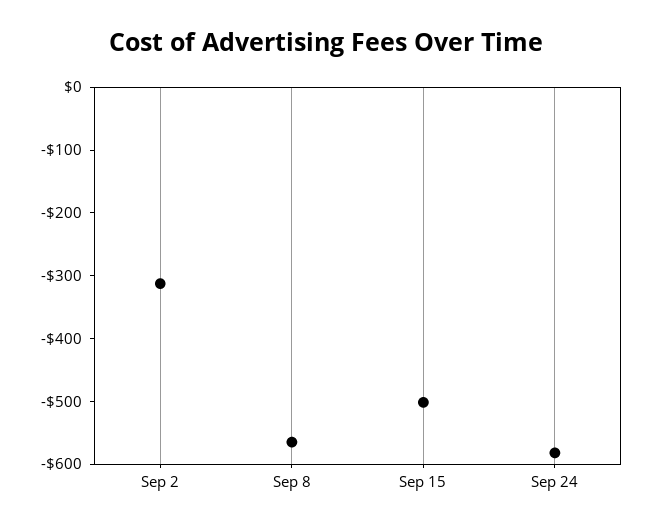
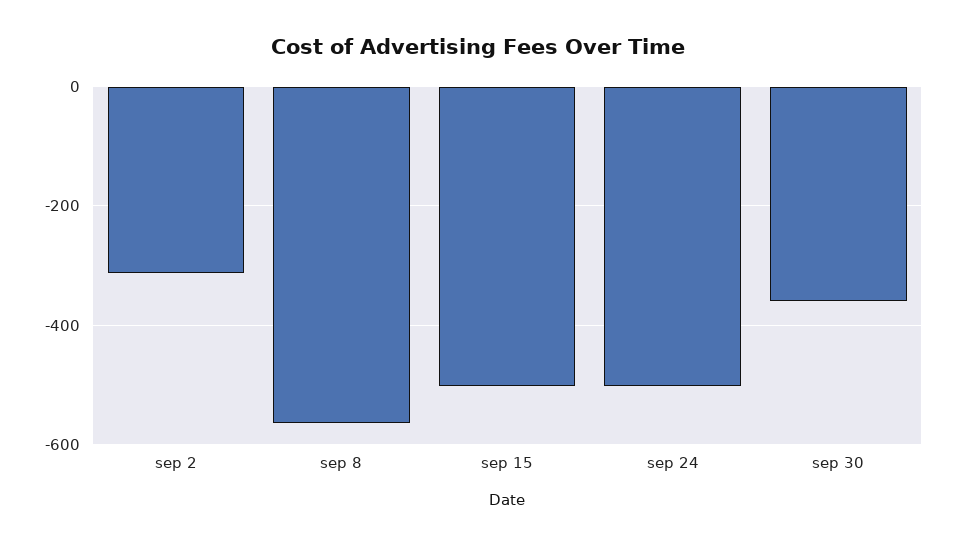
Sep 24: -580 -> -500
sep 30: none -> -360

